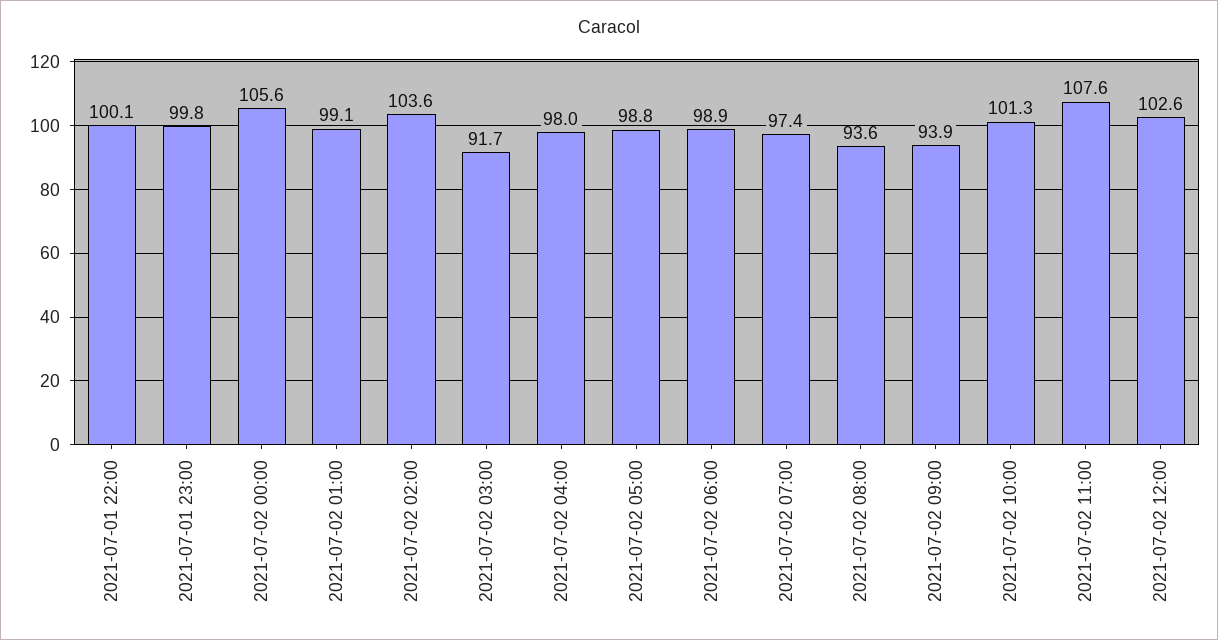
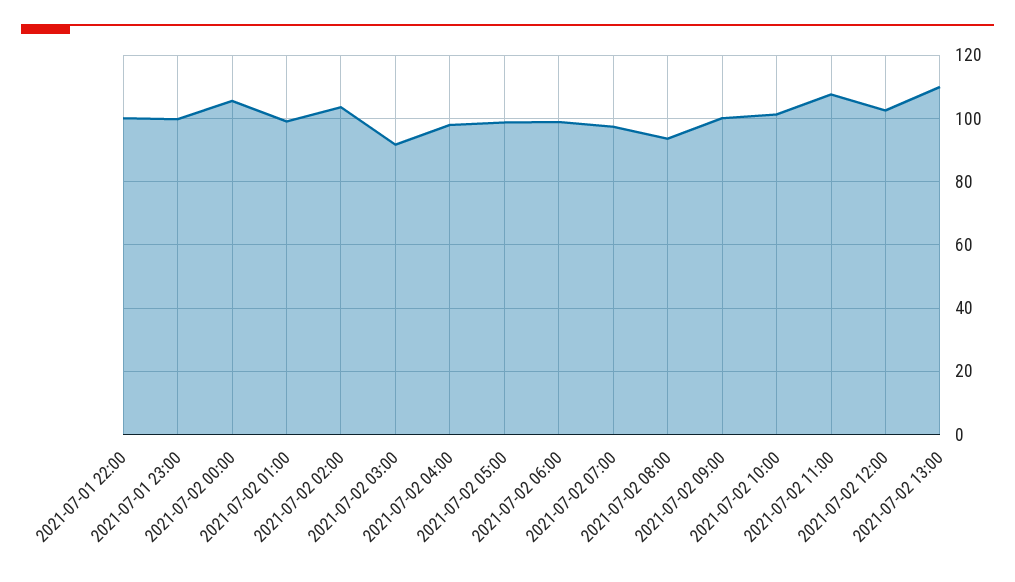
2021-07-02 09:00: 93.9 -> 100
2021-07-02 13:00: none -> 110

